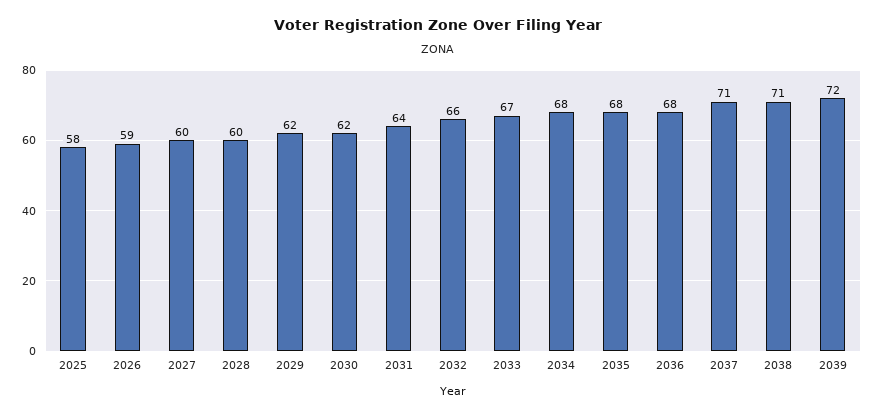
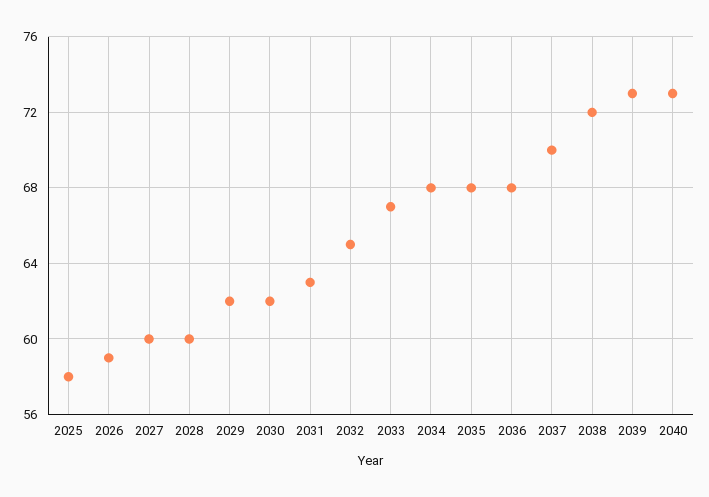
2031: 64 -> 63
2032: 66 -> 65
2037: 71 -> 70
2038: 71 -> 72
2039: 72 -> 73
2040: none -> 73

